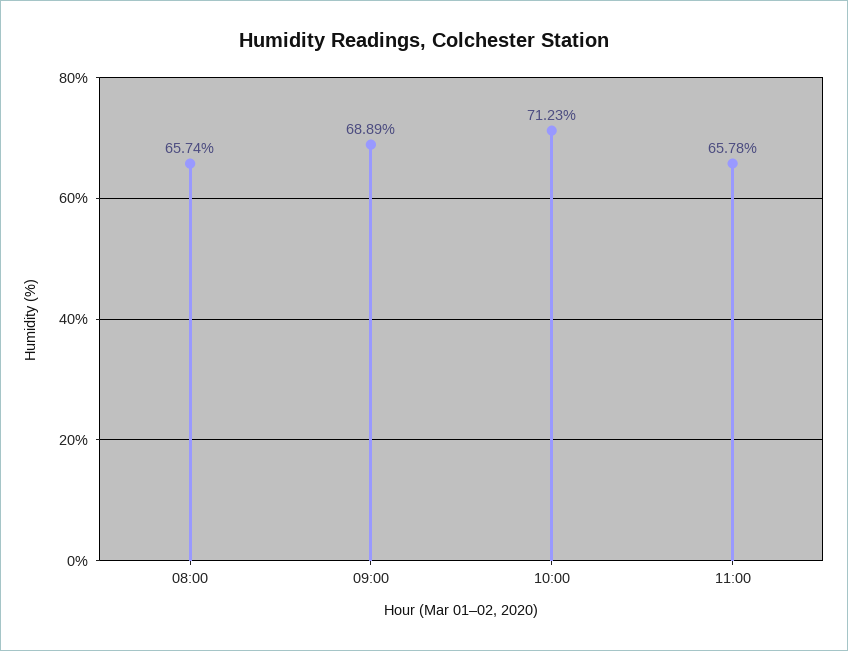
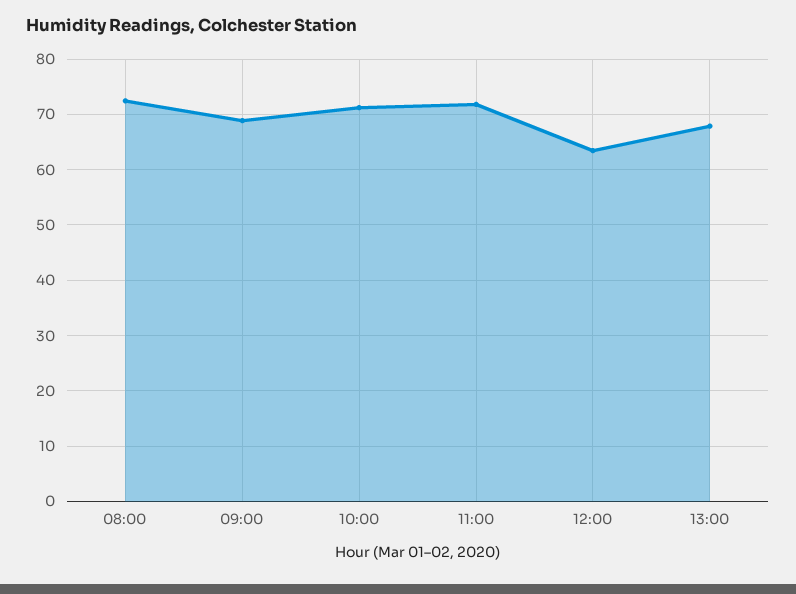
08:00: 65.74 -> 72
11:00: 65.78 -> 72
12:00: none -> 64
13:00: none -> 68

